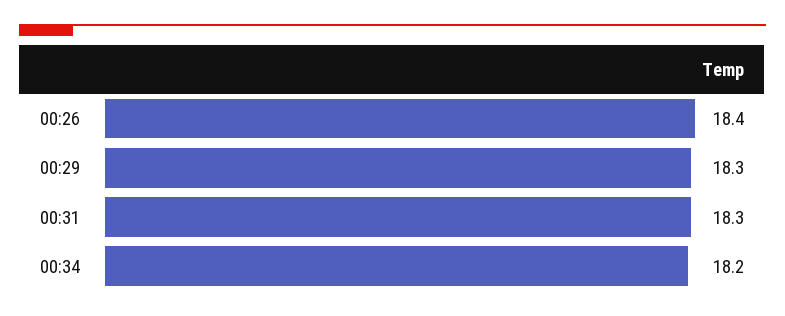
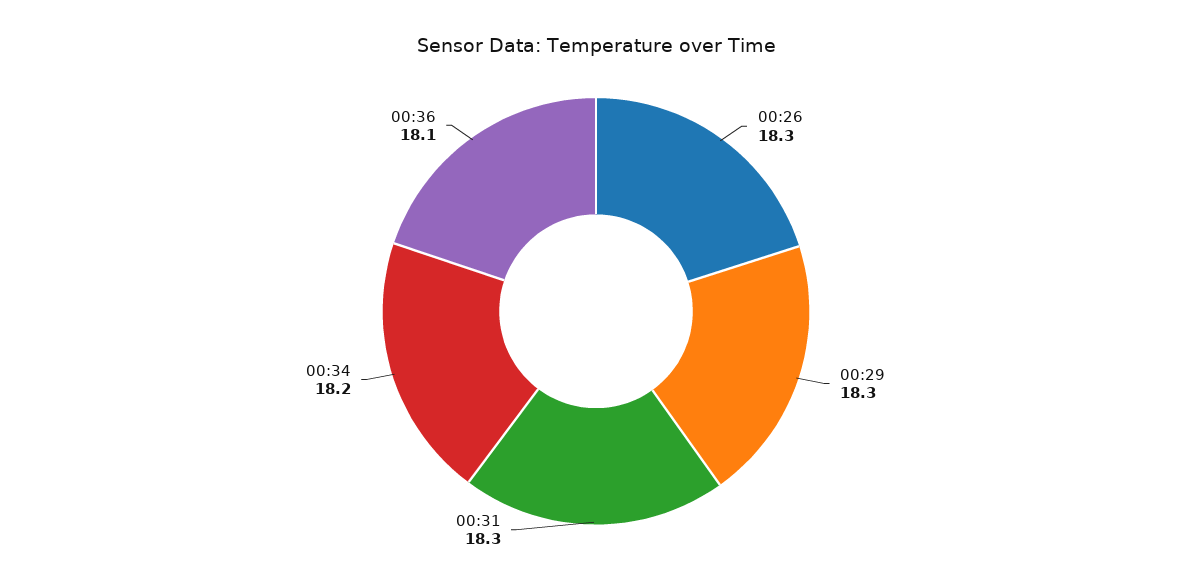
00:26: 18.4 -> 18.3
00:36: none -> 18.1

